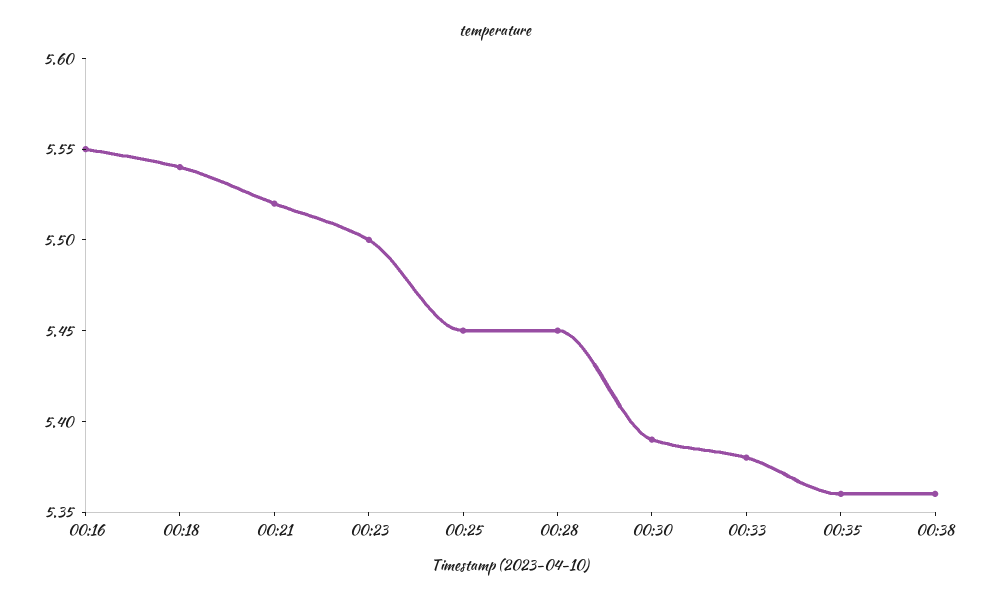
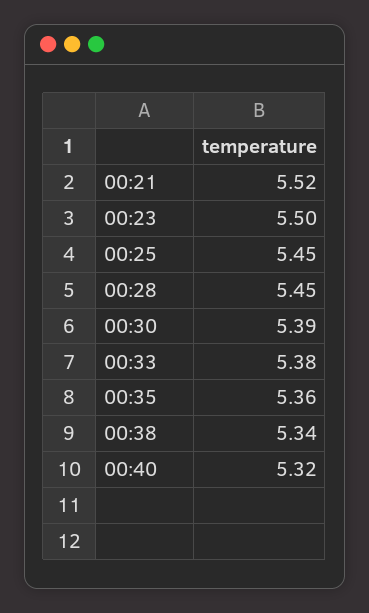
00:16: 5.55 -> none
00:18: 5.54 -> none
00:38: 5.36 -> 5.34
00:40: none -> 5.32

